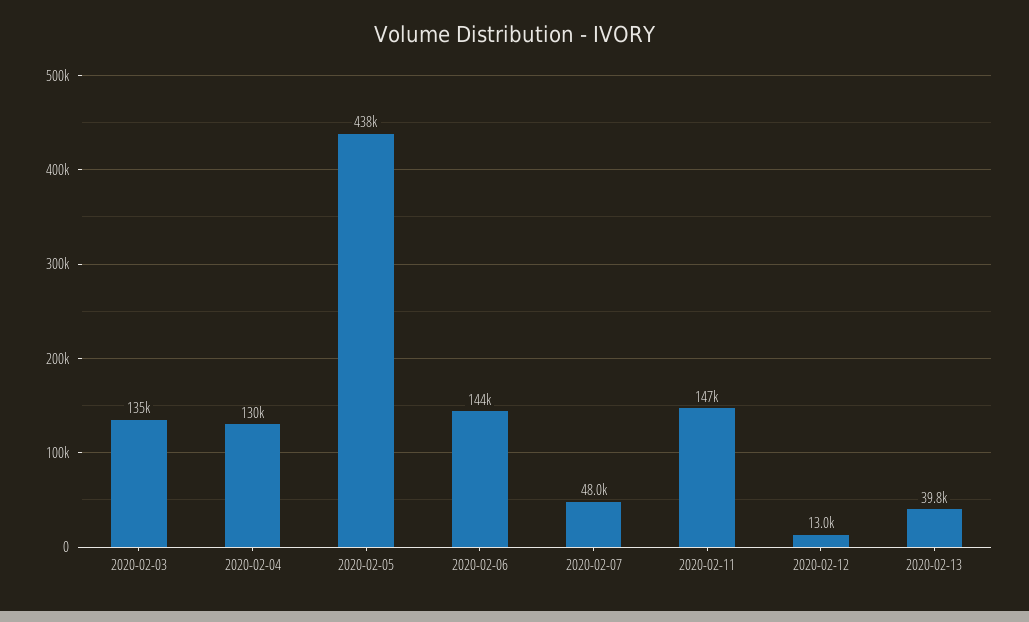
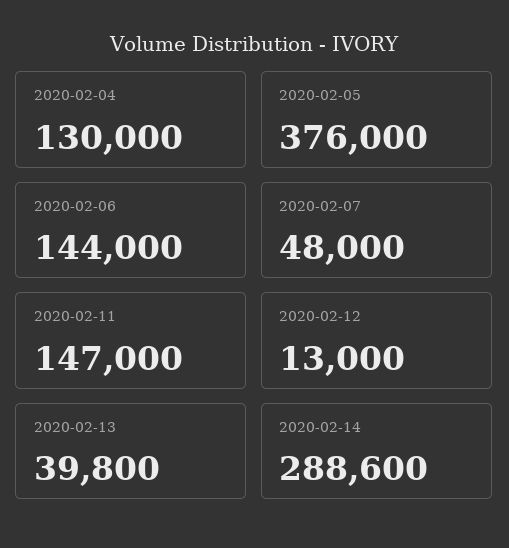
2020-02-03: 135000 -> none
2020-02-05: 438000 -> 376000
2020-02-14: none -> 288600

